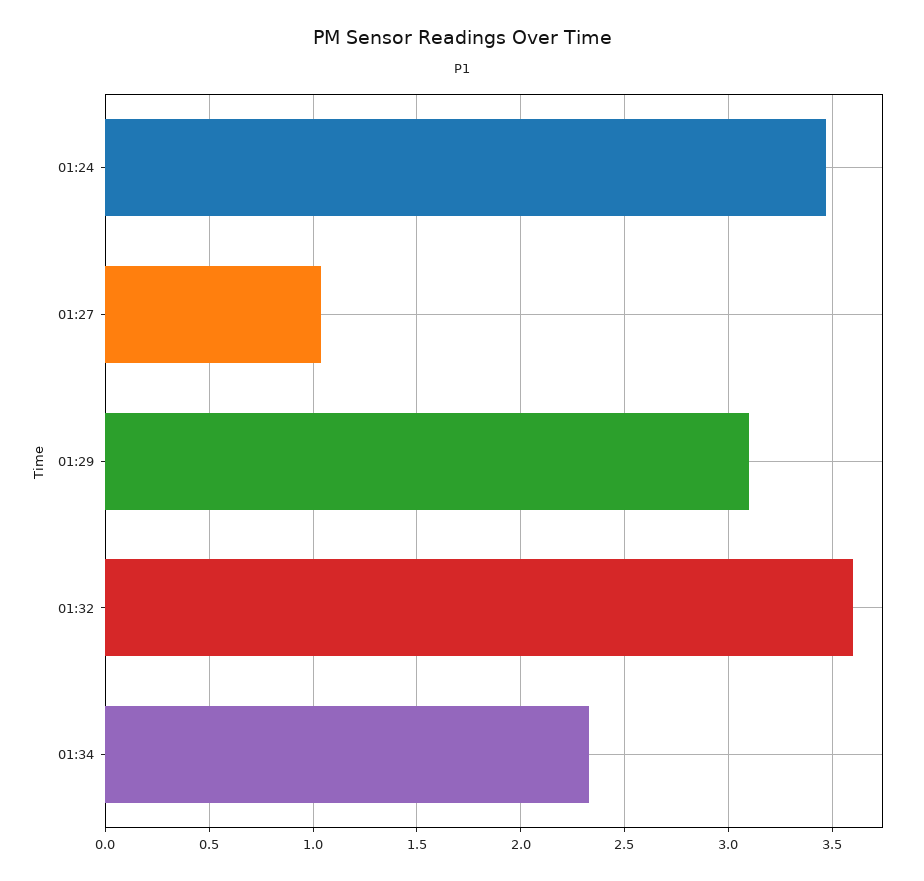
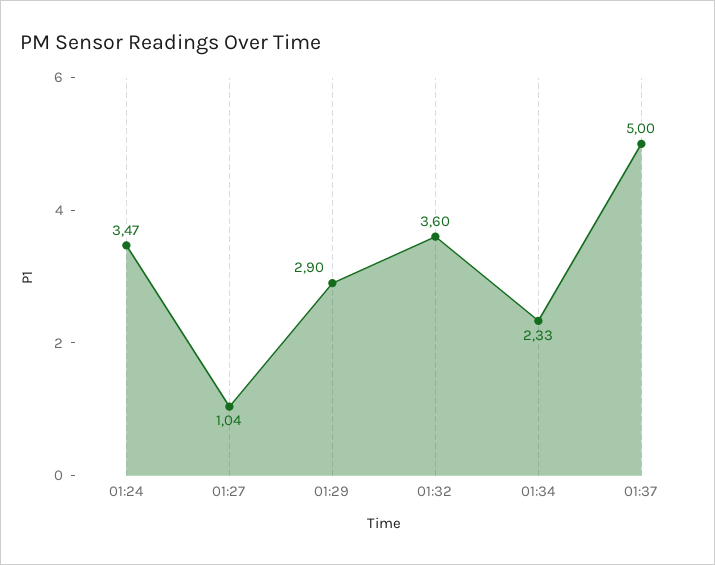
01:29: 3.1 -> 2.9
01:37: none -> 5

